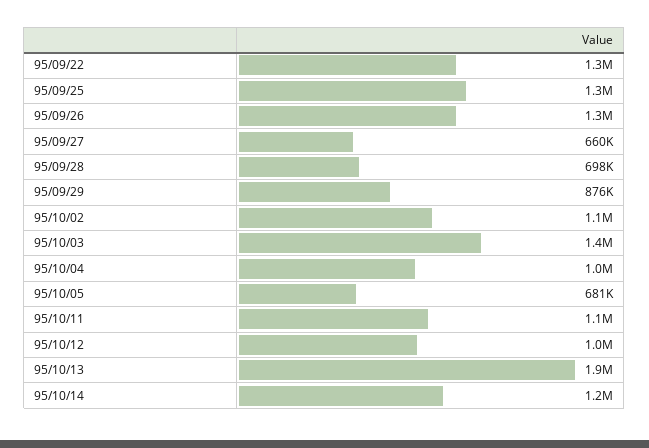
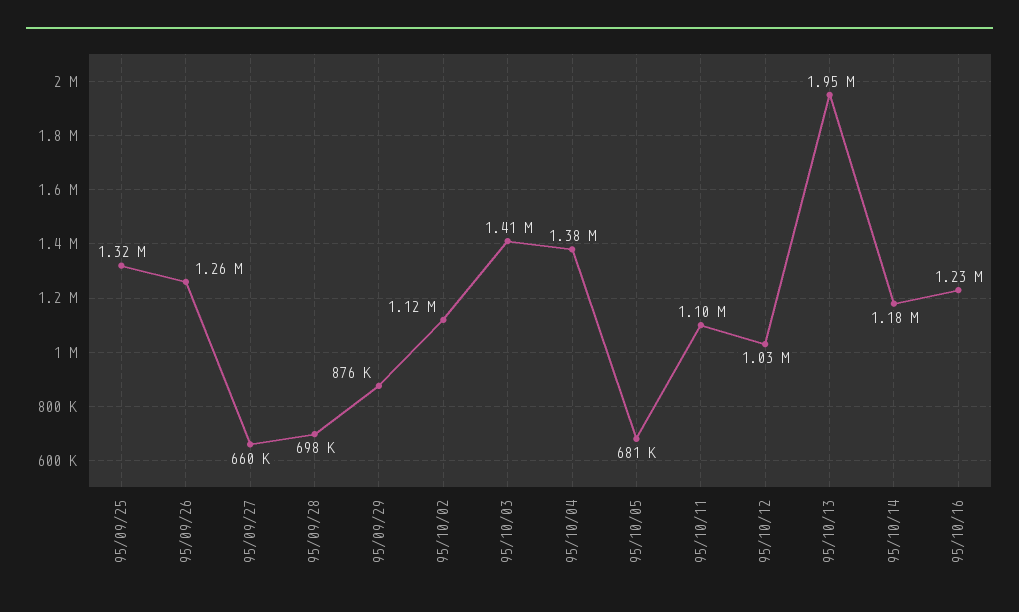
95/09/22: 1300000 -> none
95/10/04: 1000000 -> 1380000
95/10/16: none -> 1230000

